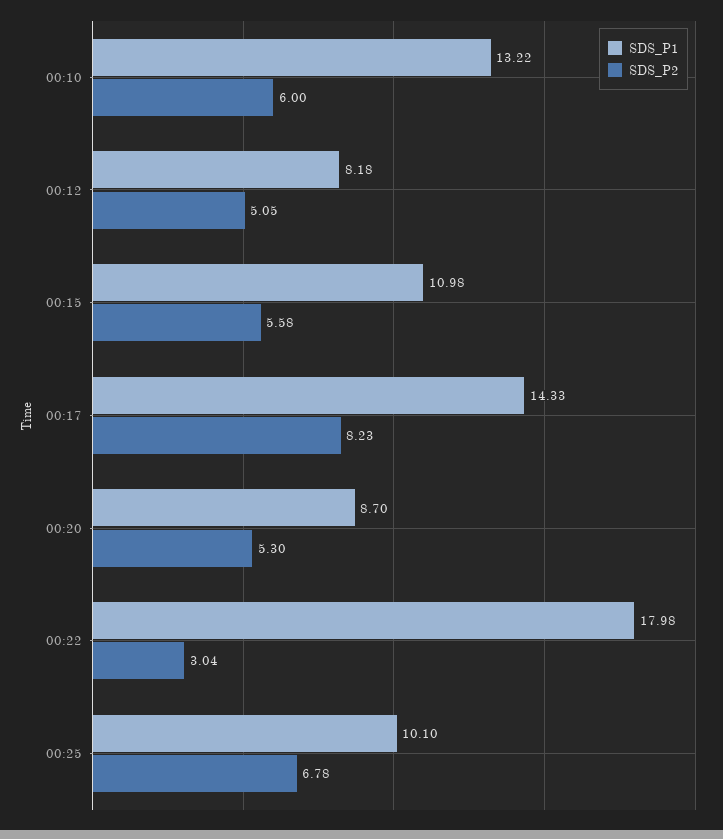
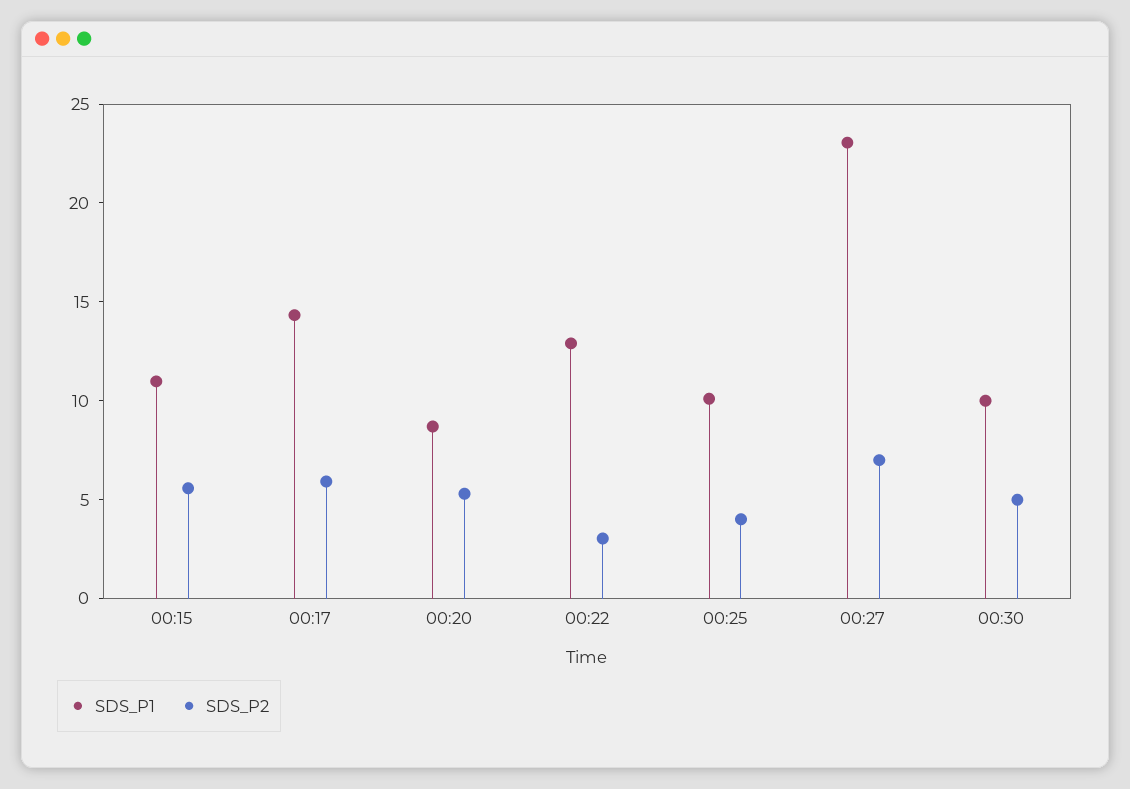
SDS_P1, 00:10: 13.22 -> none
SDS_P2, 00:10: 6 -> none
SDS_P1, 00:12: 8.18 -> none
SDS_P2, 00:12: 5.05 -> none
SDS_P2, 00:17: 8.23 -> 6
SDS_P1, 00:22: 17.98 -> 13
SDS_P2, 00:25: 6.78 -> 4
SDS_P1, 00:27: none -> 23
SDS_P2, 00:27: none -> 7
SDS_P1, 00:30: none -> 10
SDS_P2, 00:30: none -> 5

